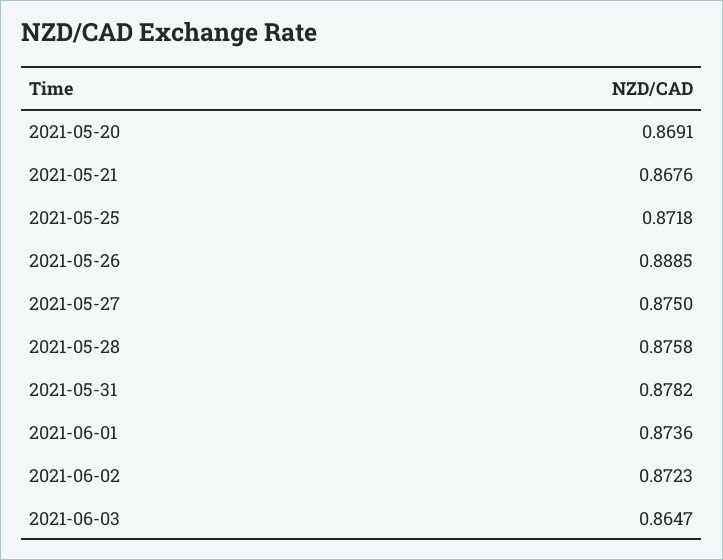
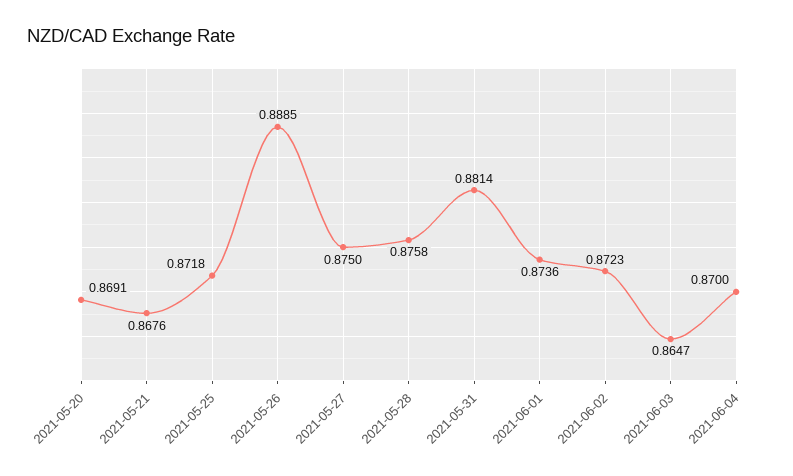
2021-05-31: 0.8782 -> 0.8814
2021-06-04: none -> 0.87

